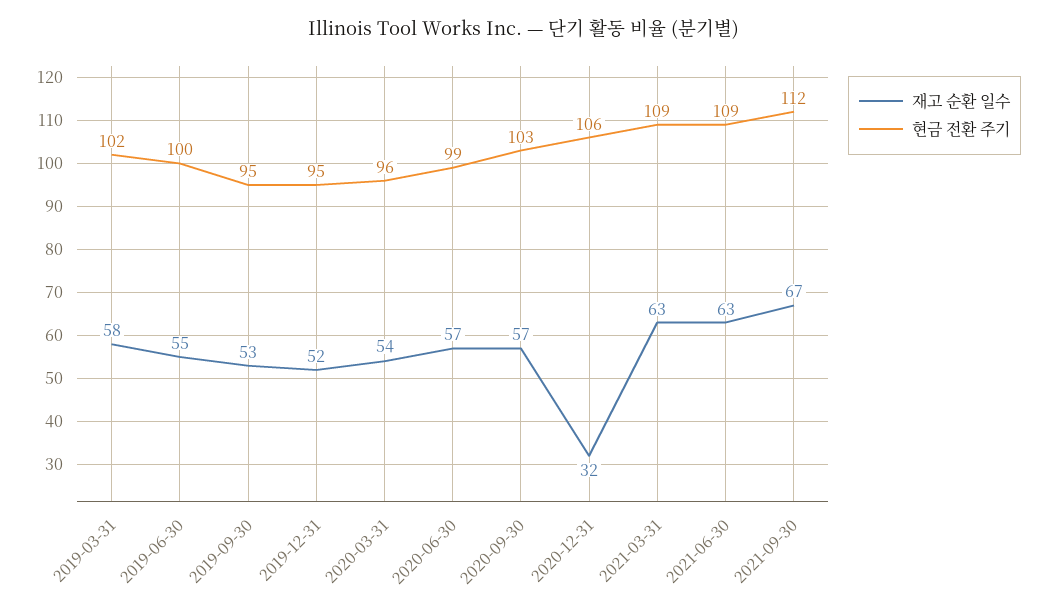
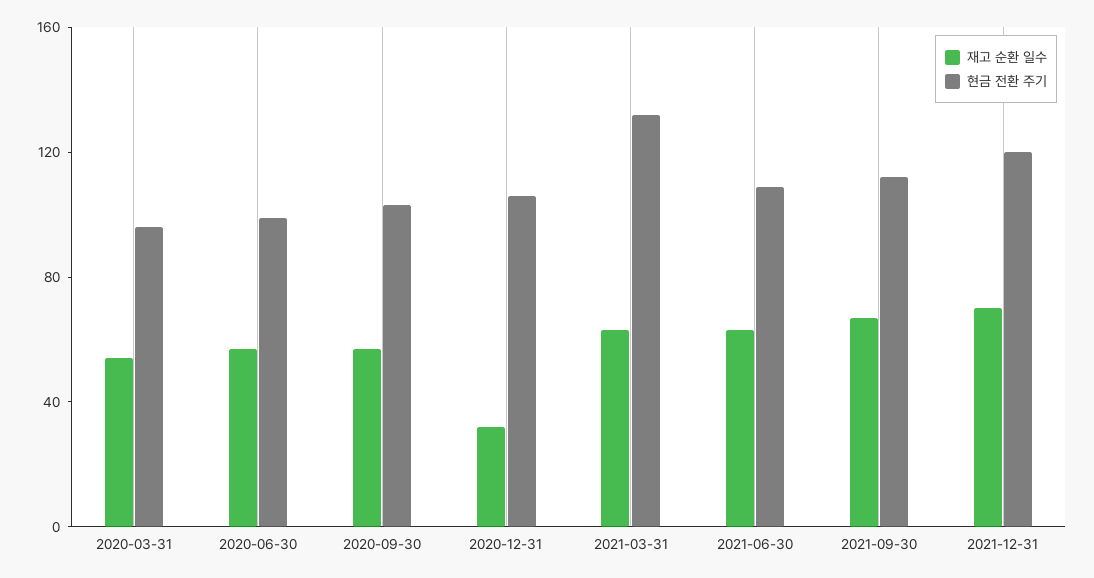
재고 순환 일수, 2019-03-31: 58 -> none
현금 전환 주기, 2019-03-31: 102 -> none
재고 순환 일수, 2019-06-30: 55 -> none
현금 전환 주기, 2019-06-30: 100 -> none
재고 순환 일수, 2019-09-30: 53 -> none
현금 전환 주기, 2019-09-30: 95 -> none
재고 순환 일수, 2019-12-31: 52 -> none
현금 전환 주기, 2019-12-31: 95 -> none
현금 전환 주기, 2021-03-31: 109 -> 130
재고 순환 일수, 2021-12-31: none -> 70
현금 전환 주기, 2021-12-31: none -> 120

